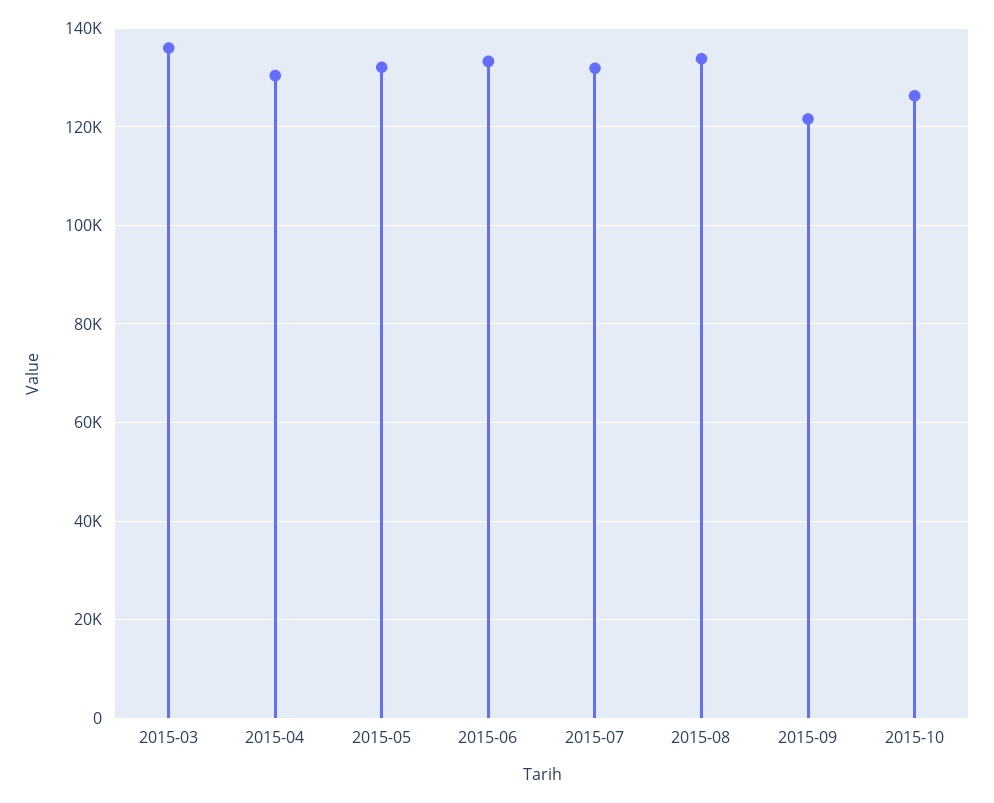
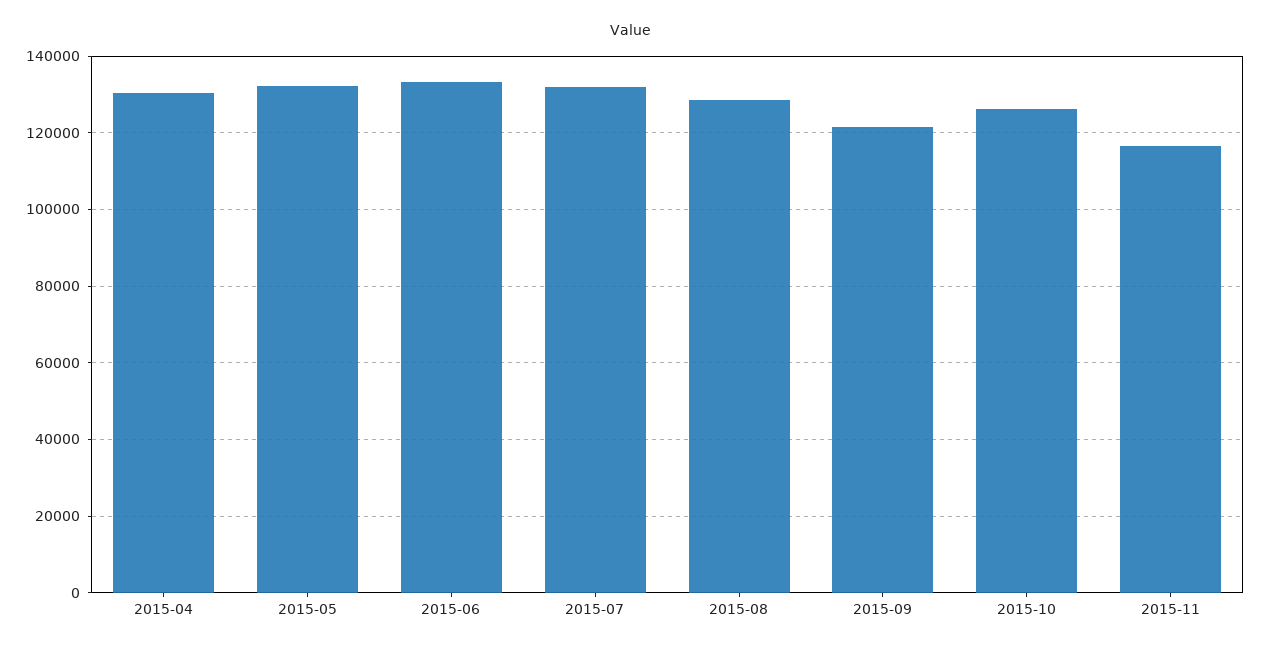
2015-03: 136000 -> none
2015-08: 134000 -> 128000
2015-11: none -> 116000

